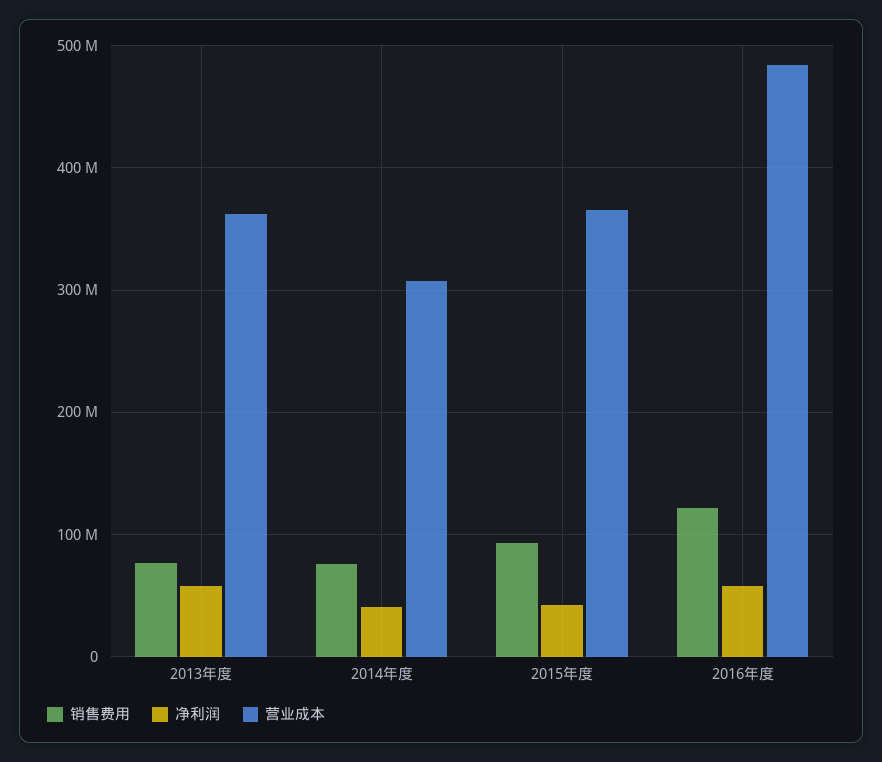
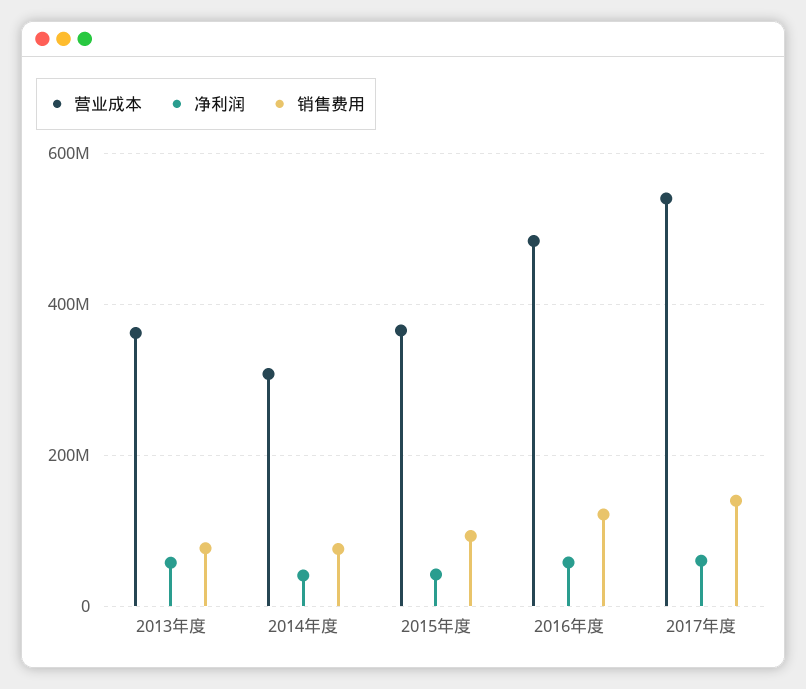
营业成本, 2017年度: none -> 540000000
净利润, 2017年度: none -> 60000000
销售费用, 2017年度: none -> 140000000

